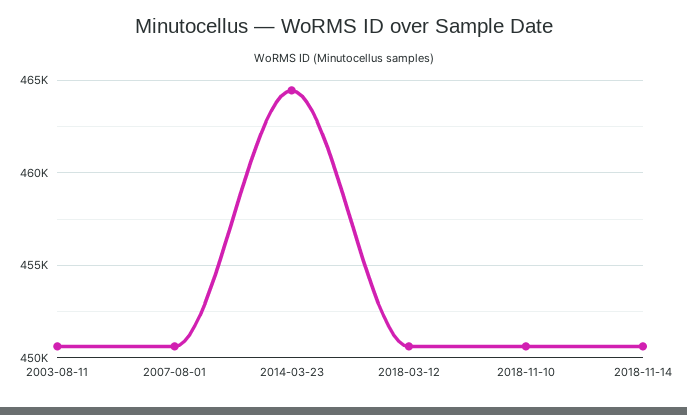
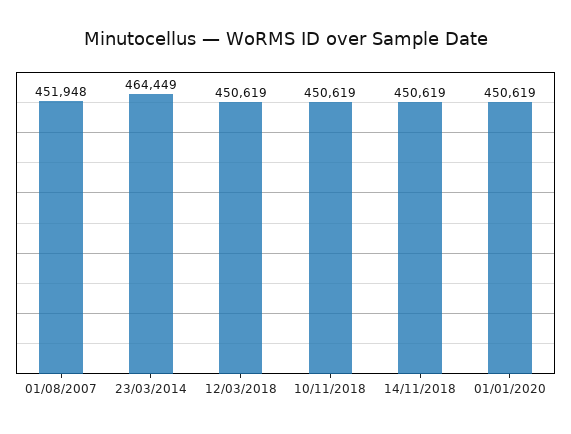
2003-08-11: 450500 -> none
2007-08-01: 450500 -> 451948
01/01/2020: none -> 450619

